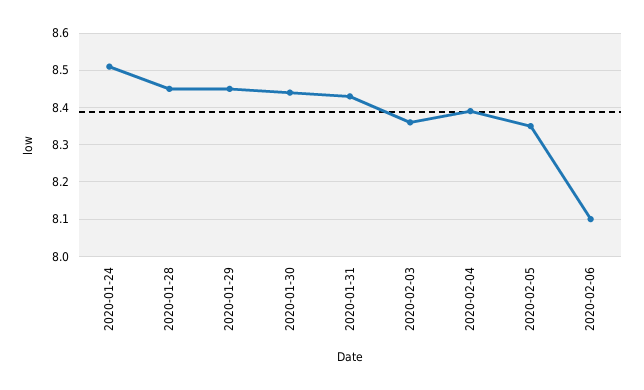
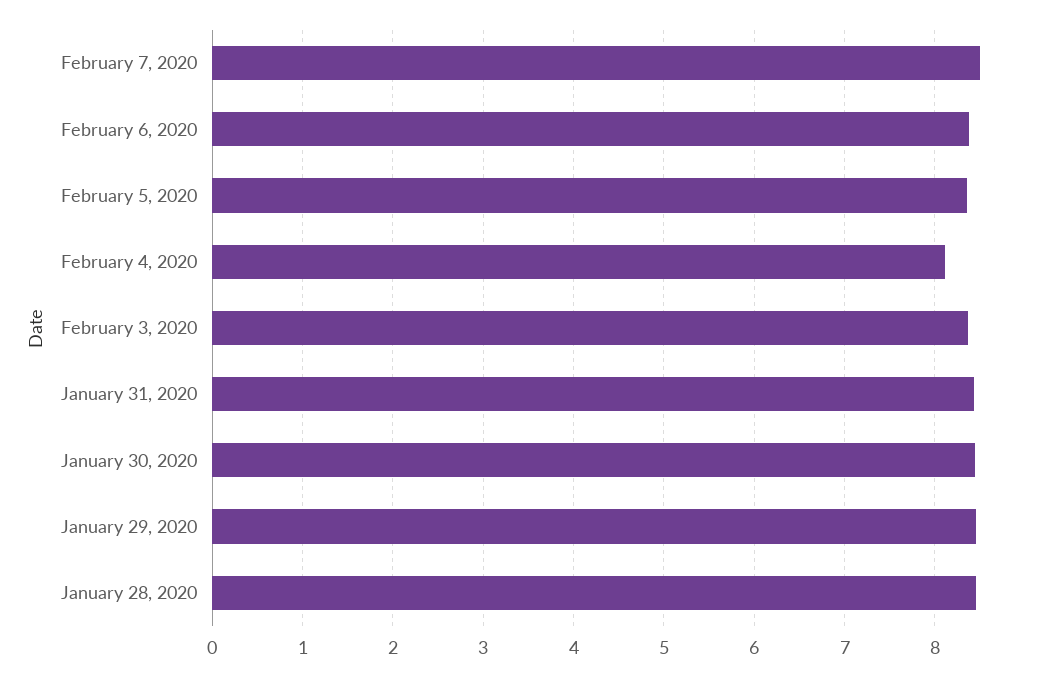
2020-01-24: 8.5 -> none
2020-02-04: 8.4 -> 8.1
2020-02-06: 8.1 -> 8.4
February 7, 2020: none -> 8.5

